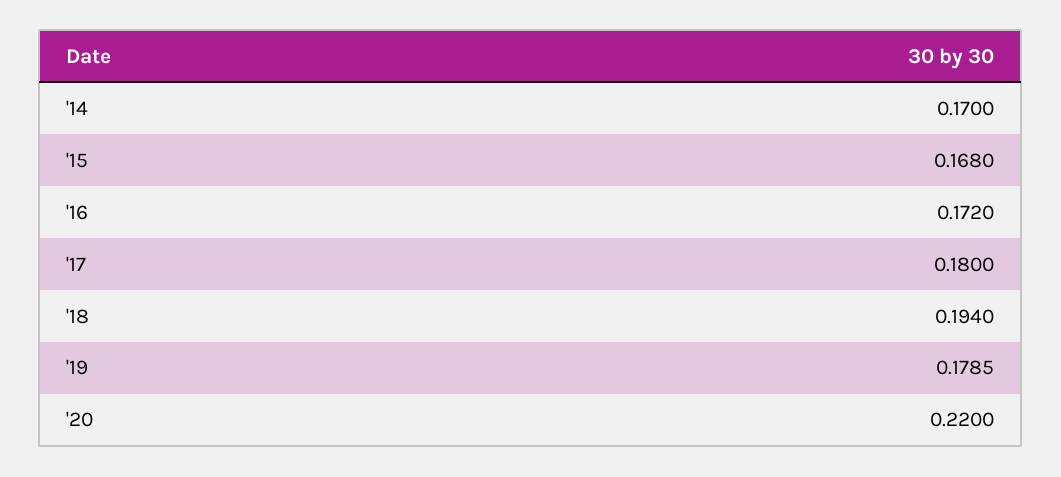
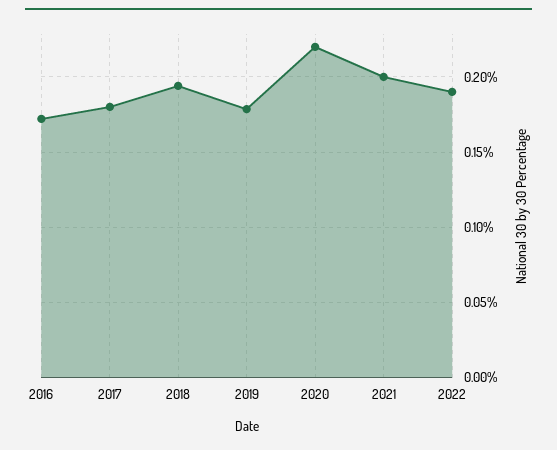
'14: 0.17 -> none
'15: 0.168 -> none
2021: none -> 0.2
2022: none -> 0.19

